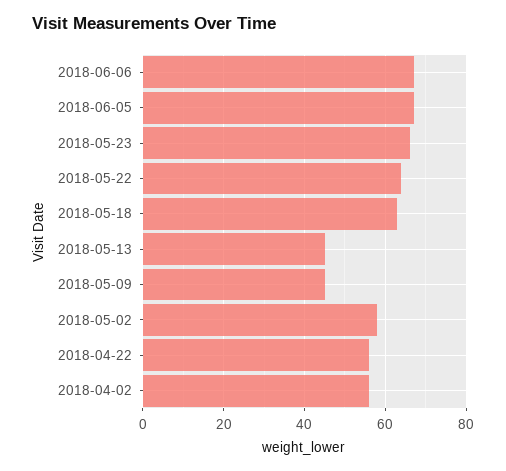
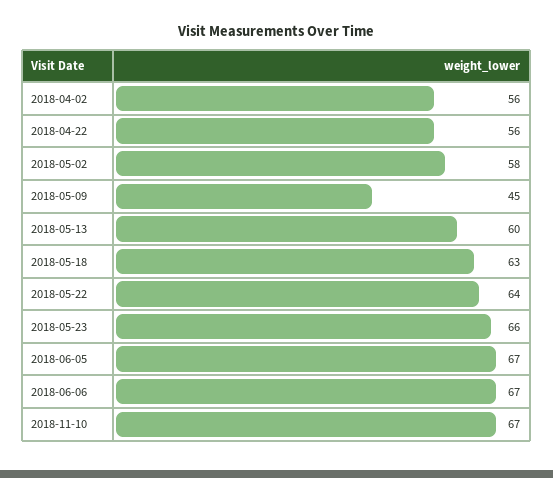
2018-05-13: 45 -> 60
2018-11-10: none -> 67

